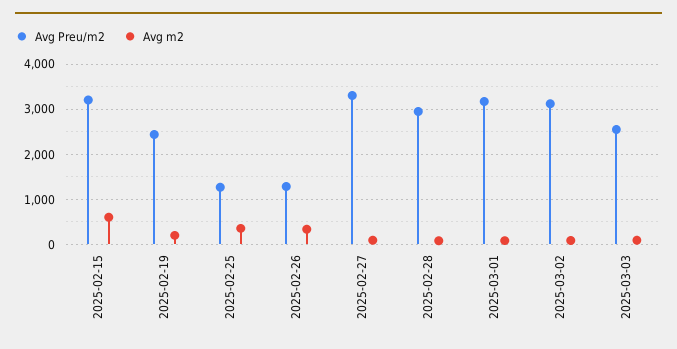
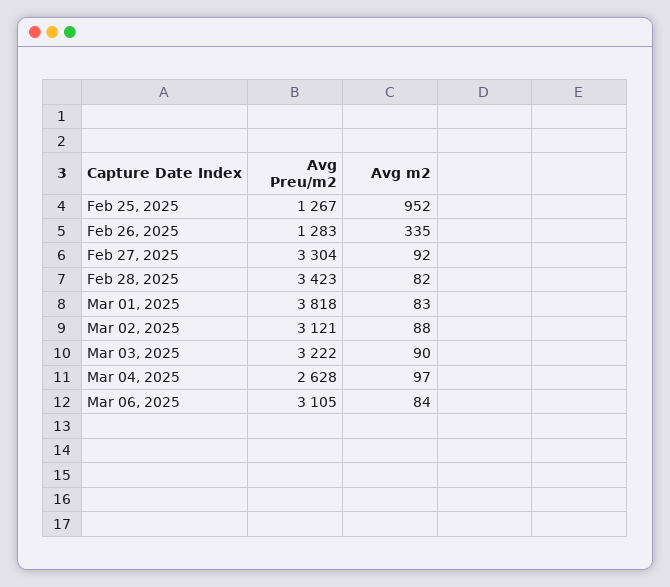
Avg Preu/m2, 2025-02-15: 3200 -> none
Avg m2, 2025-02-15: 600 -> none
Avg Preu/m2, 2025-02-19: 2400 -> none
Avg m2, 2025-02-19: 200 -> none
Avg m2, 2025-02-25: 400 -> 952
Avg Preu/m2, 2025-02-28: 3000 -> 3423
Avg Preu/m2, 2025-03-01: 3200 -> 3818
Avg Preu/m2, 2025-03-03: 2600 -> 3222
Avg Preu/m2, Mar 04, 2025: none -> 2628
Avg m2, Mar 04, 2025: none -> 97
Avg Preu/m2, Mar 06, 2025: none -> 3105
Avg m2, Mar 06, 2025: none -> 84

